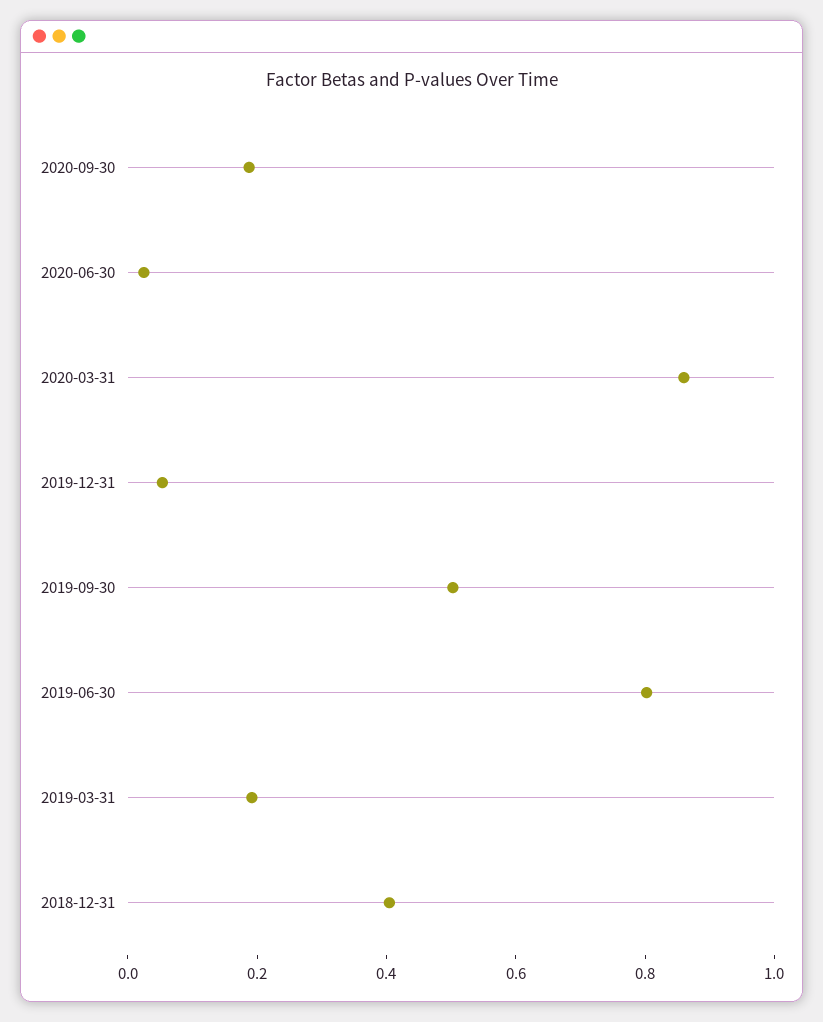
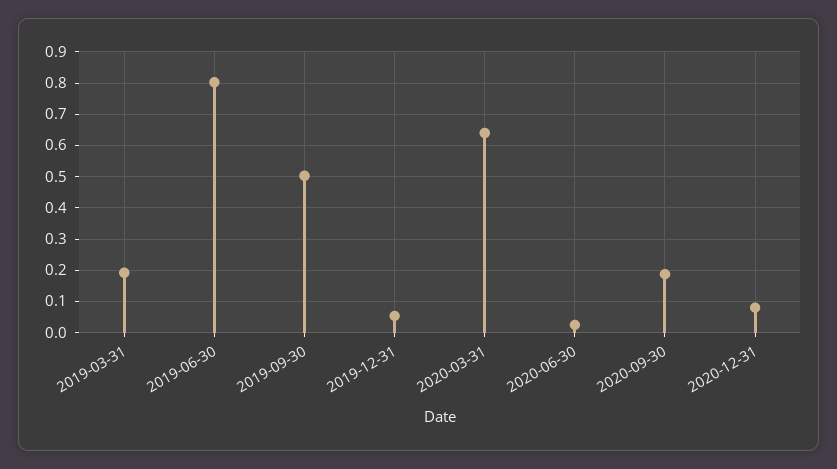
2020-03-31: 0.85 -> 0.64
2018-12-31: 0.4 -> none
2020-12-31: none -> 0.08

